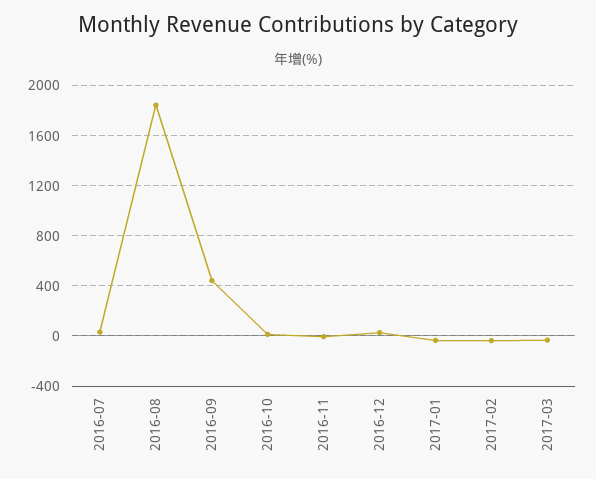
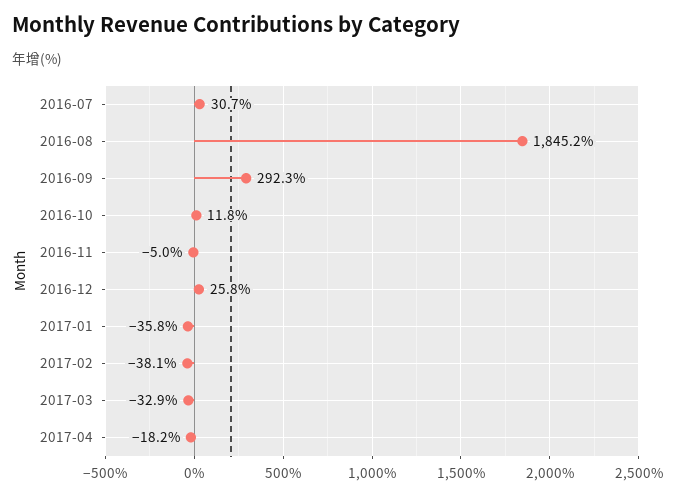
2016-09: 450 -> 292.3
2017-04: none -> -18.2

